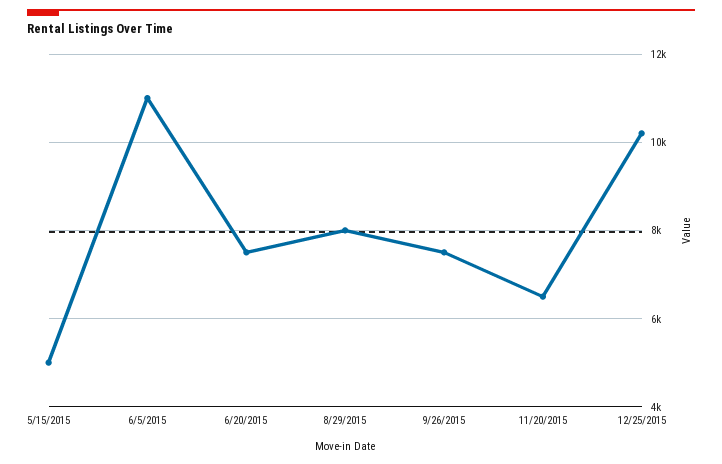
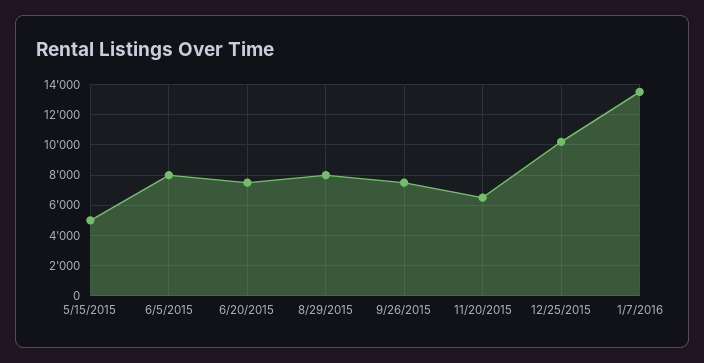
6/5/2015: 11000 -> 8000
1/7/2016: none -> 13500

